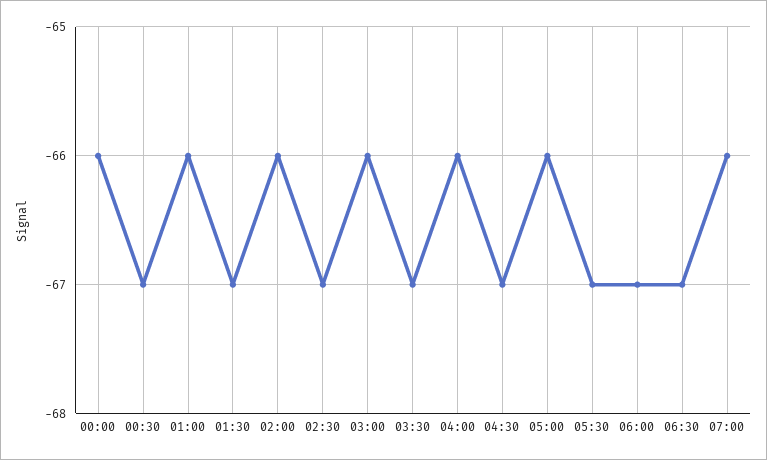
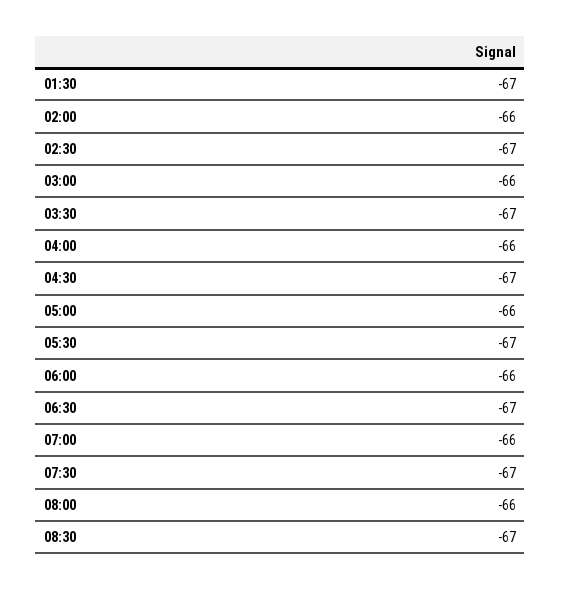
00:00: -66 -> none
00:30: -67 -> none
01:00: -66 -> none
06:00: -67 -> -66
07:30: none -> -67
08:00: none -> -66
08:30: none -> -67

